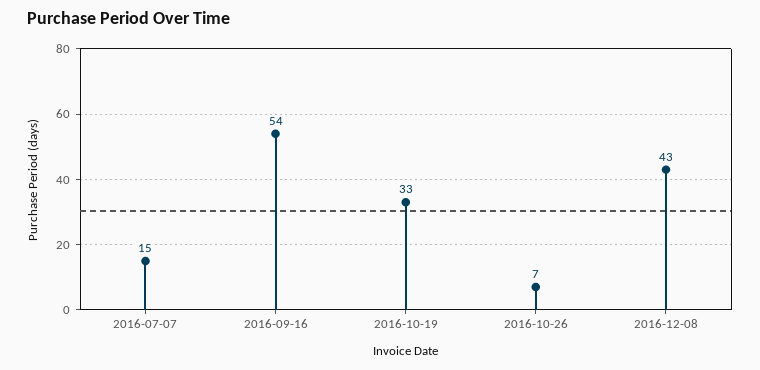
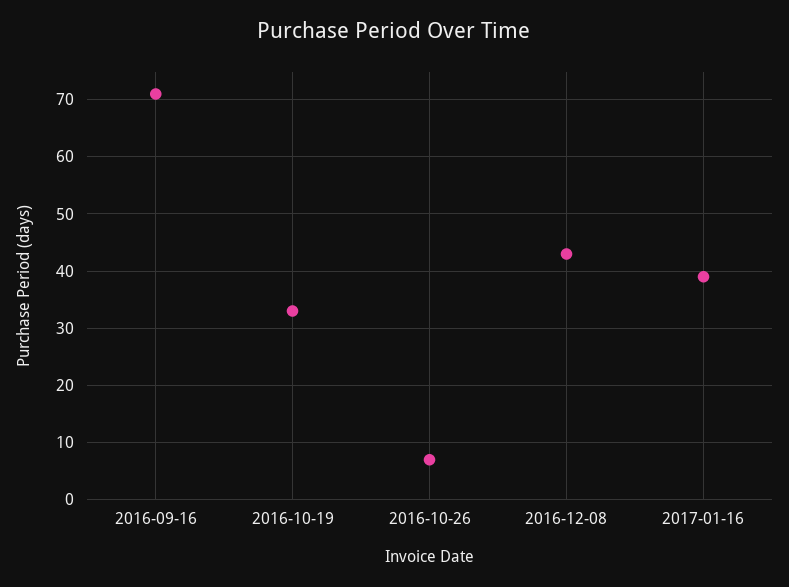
2016-07-07: 15 -> none
2016-09-16: 54 -> 70
2017-01-16: none -> 40

